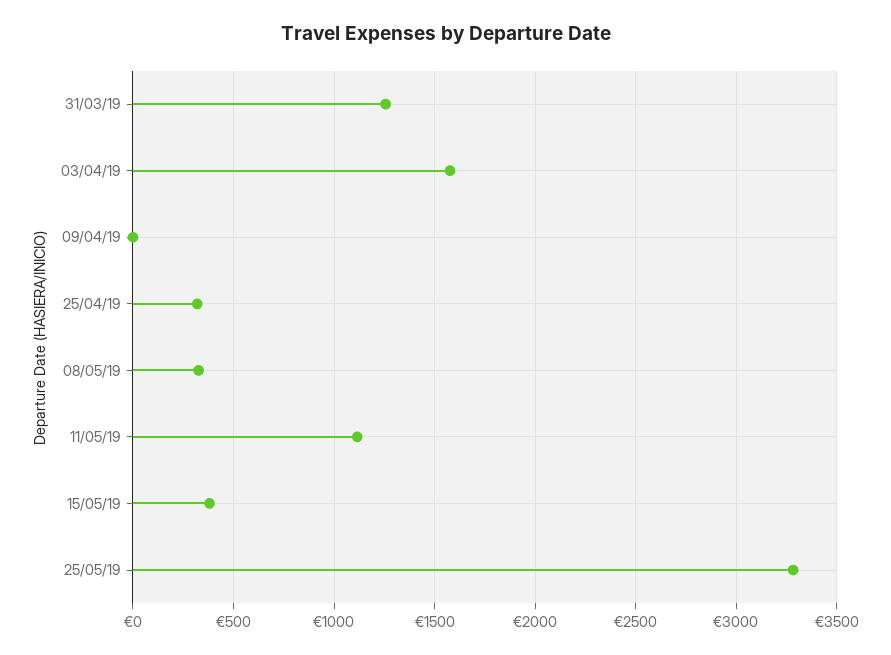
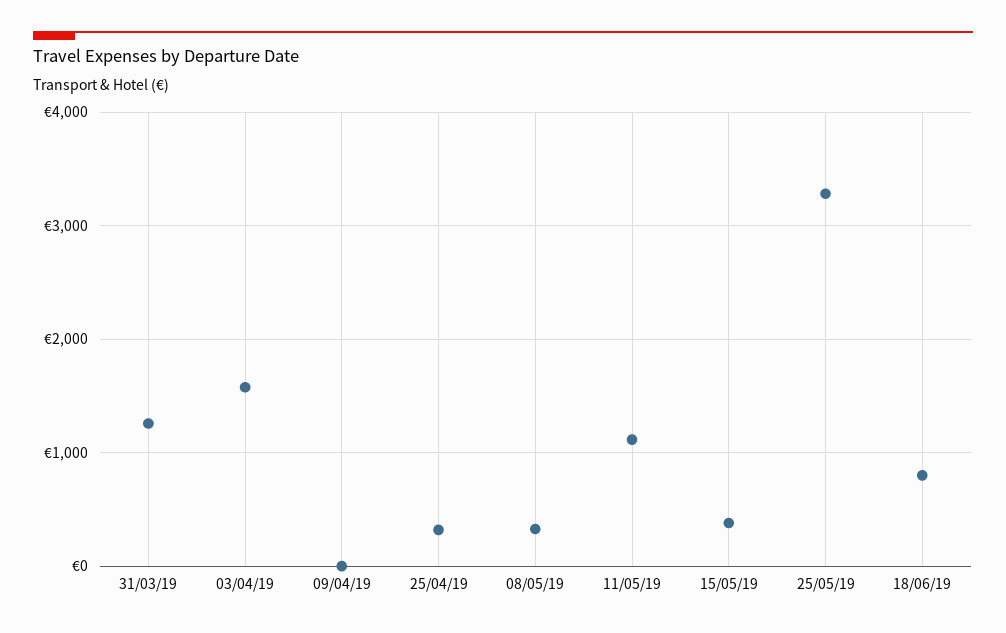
18/06/19: none -> 800

